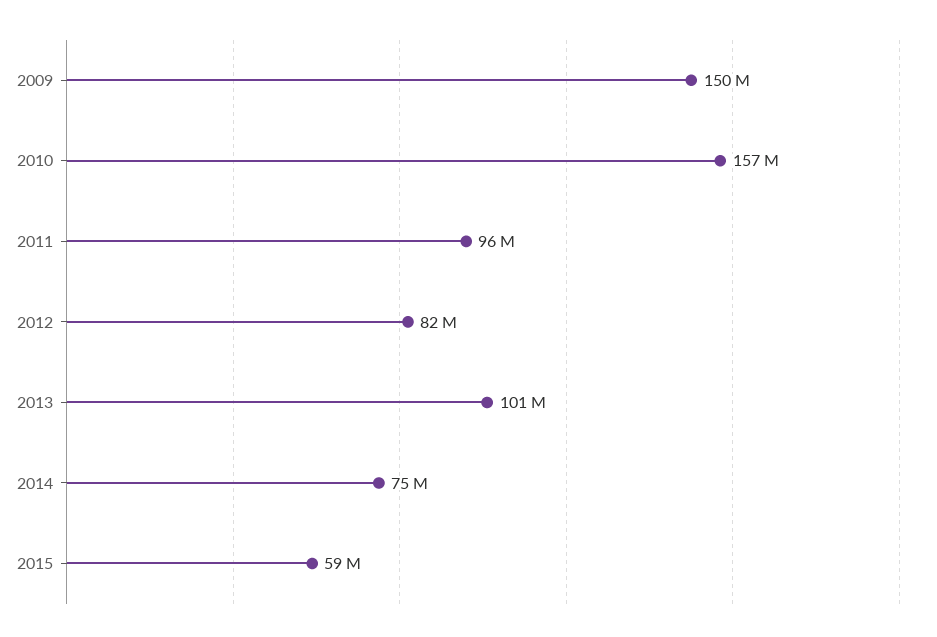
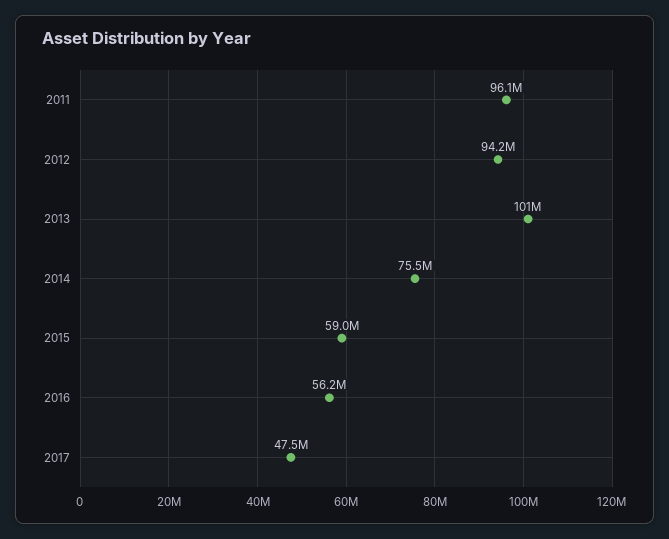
2009: 150000000 -> none
2010: 157000000 -> none
2012: 82000000 -> 94200000
2016: none -> 56200000
2017: none -> 47500000

